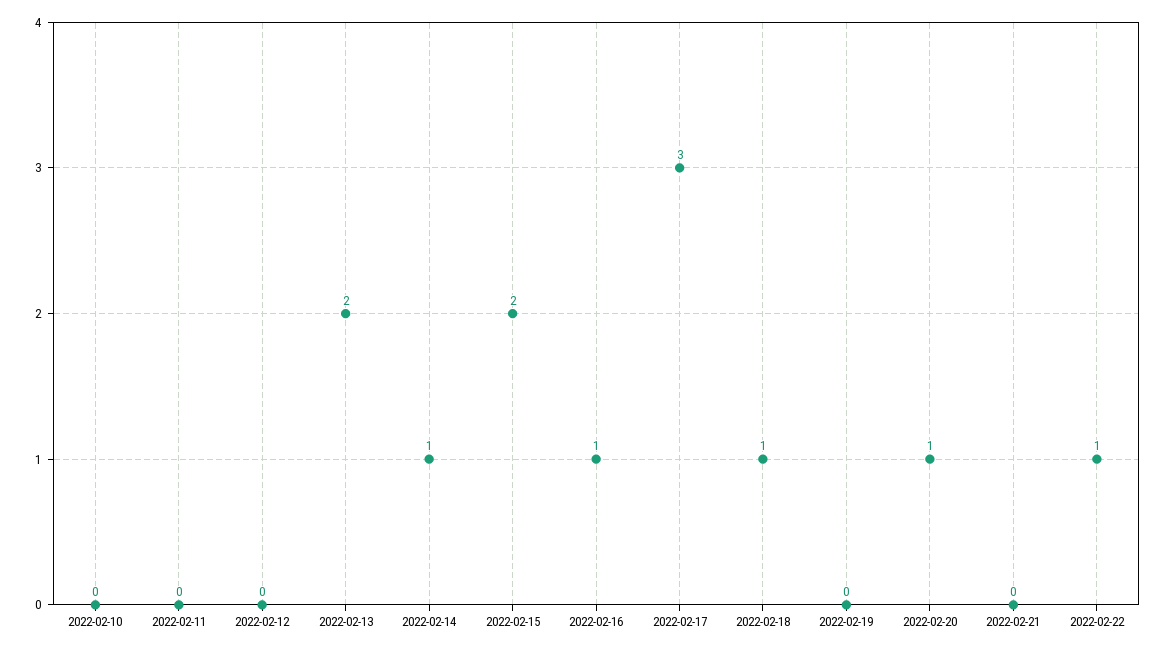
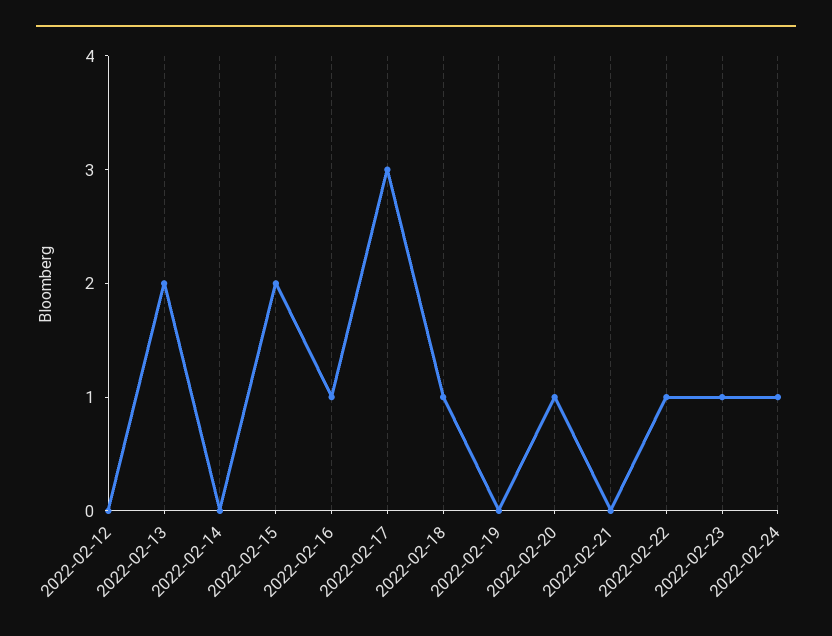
2022-02-10: 0 -> none
2022-02-11: 0 -> none
2022-02-14: 1 -> 0
2022-02-23: none -> 1
2022-02-24: none -> 1

